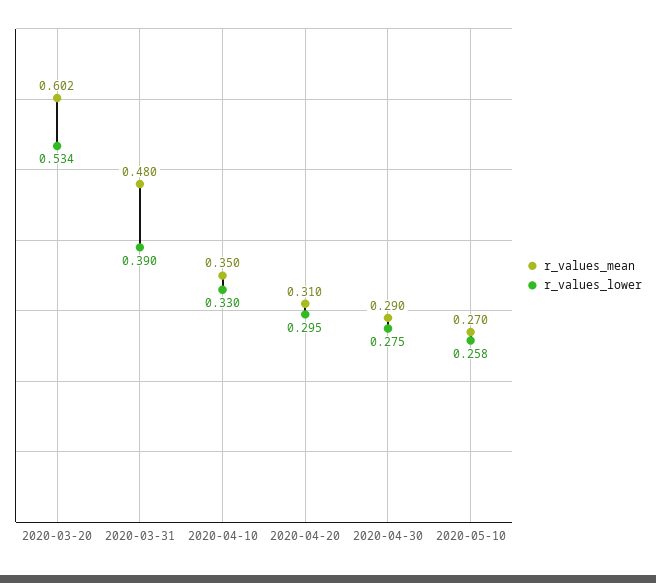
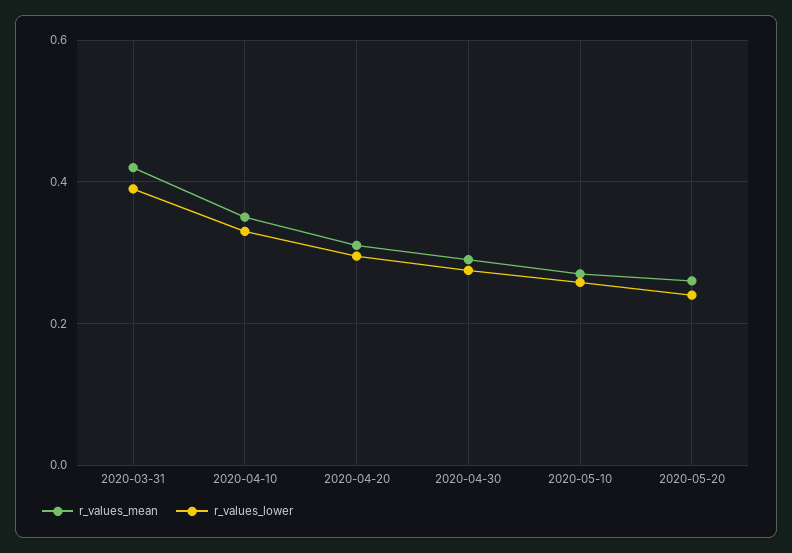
r_values_mean, 2020-03-20: 0.602 -> none
r_values_lower, 2020-03-20: 0.534 -> none
r_values_mean, 2020-03-31: 0.48 -> 0.42
r_values_mean, 2020-05-20: none -> 0.26
r_values_lower, 2020-05-20: none -> 0.24

